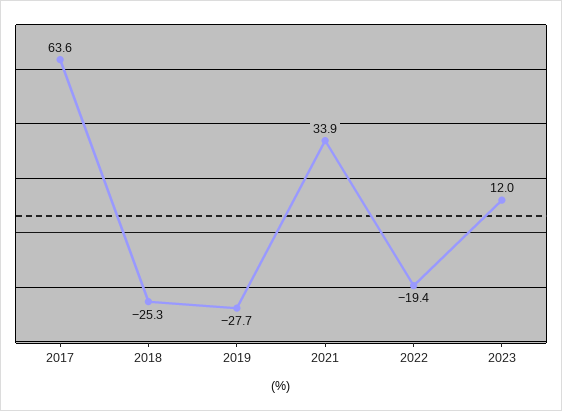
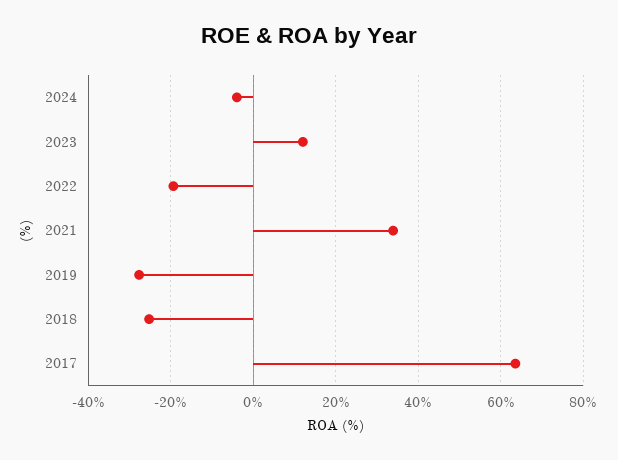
2024: none -> -4

